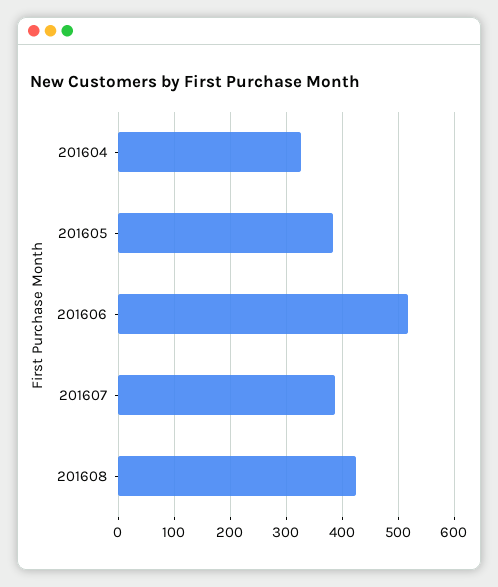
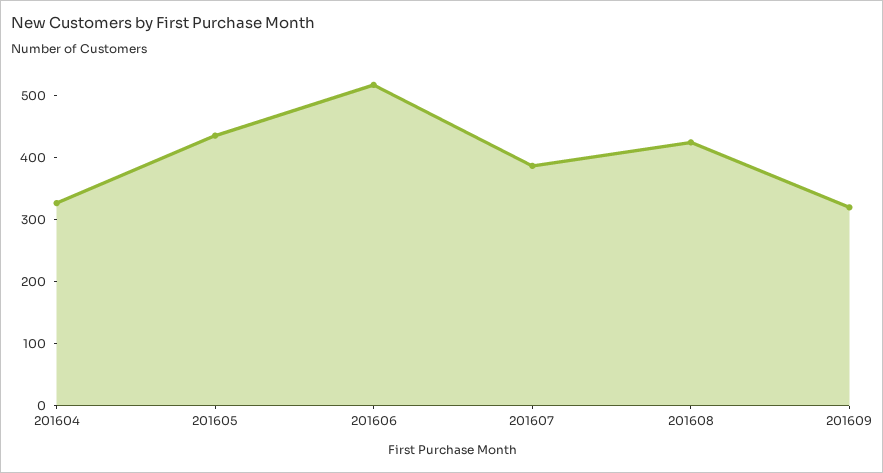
201605: 380 -> 440
201609: none -> 320

